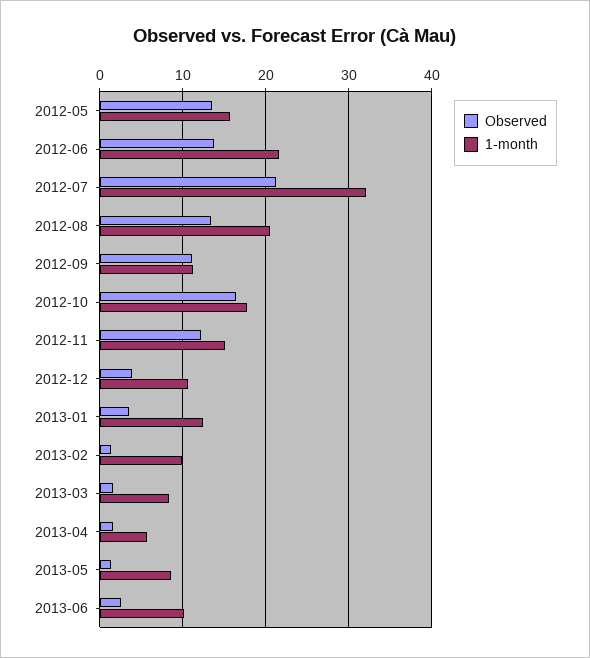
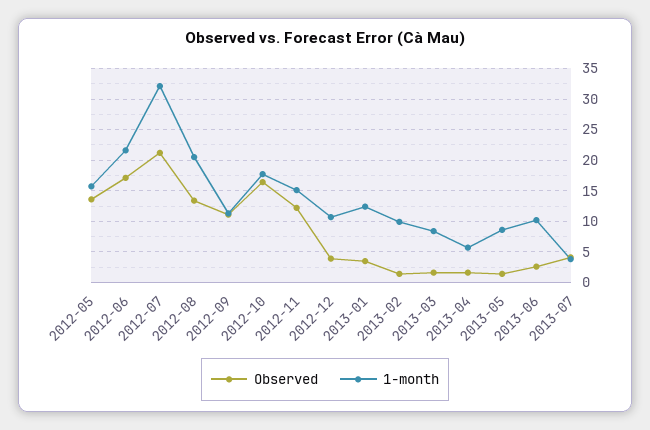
Observed, 2012-06: 14 -> 17
Observed, 2013-07: none -> 4
1-month, 2013-07: none -> 4

